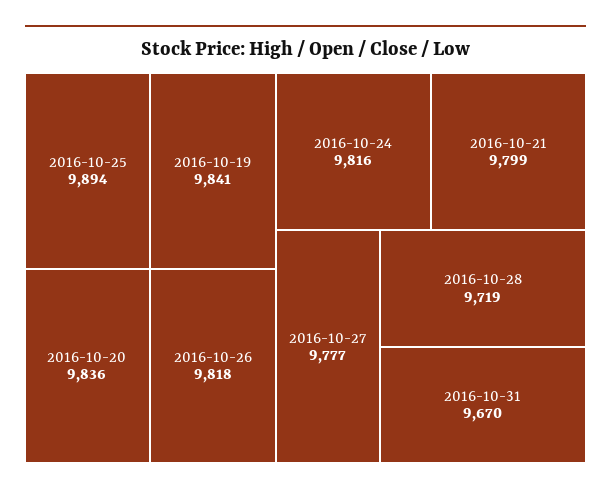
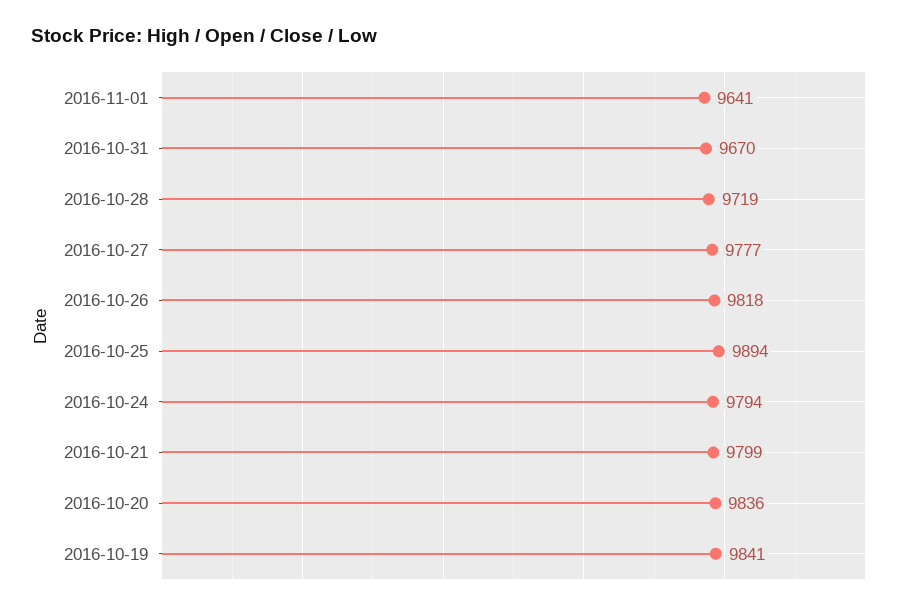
2016-10-24: 9816 -> 9794
2016-11-01: none -> 9641

